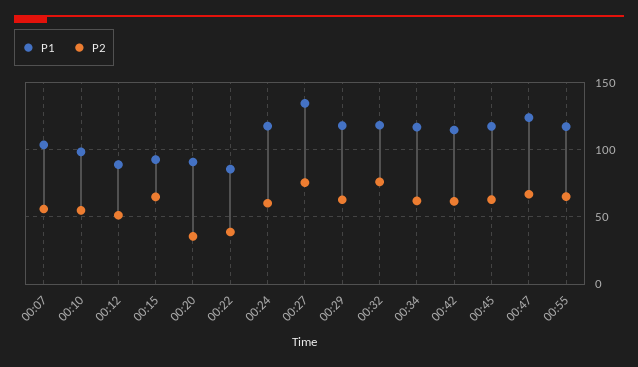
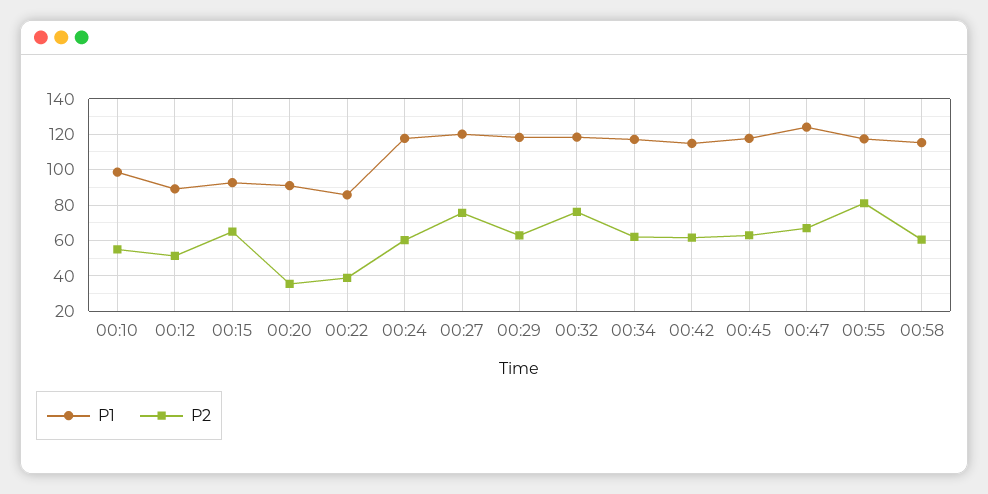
P1, 00:07: 105 -> none
P2, 00:07: 55 -> none
P1, 00:27: 135 -> 120
P2, 00:55: 65 -> 80
P1, 00:58: none -> 115
P2, 00:58: none -> 60

